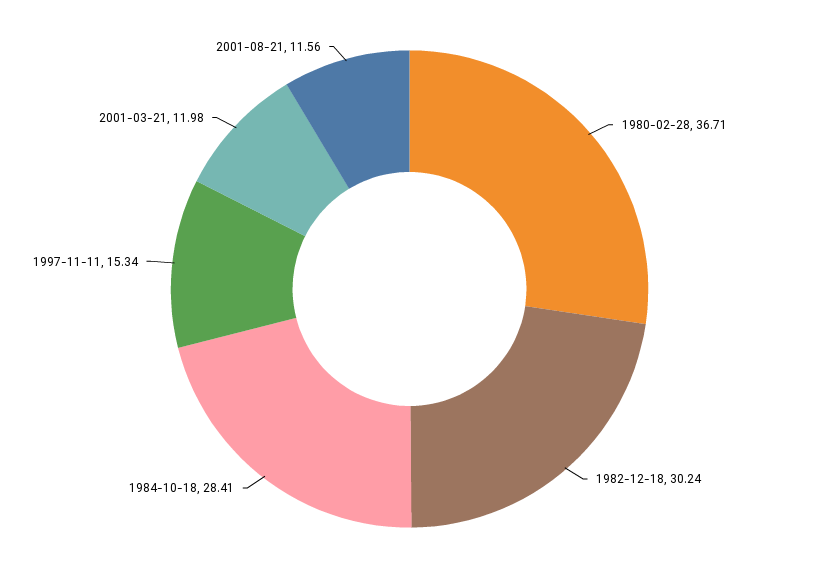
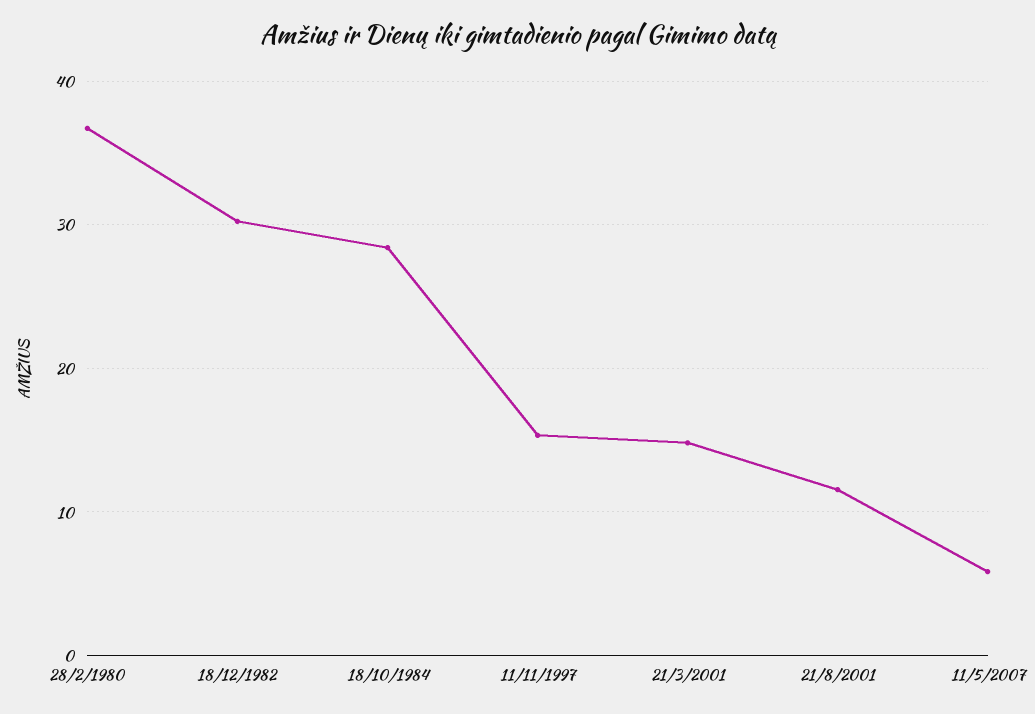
2001-03-21: 11.98 -> 15
11/5/2007: none -> 6

